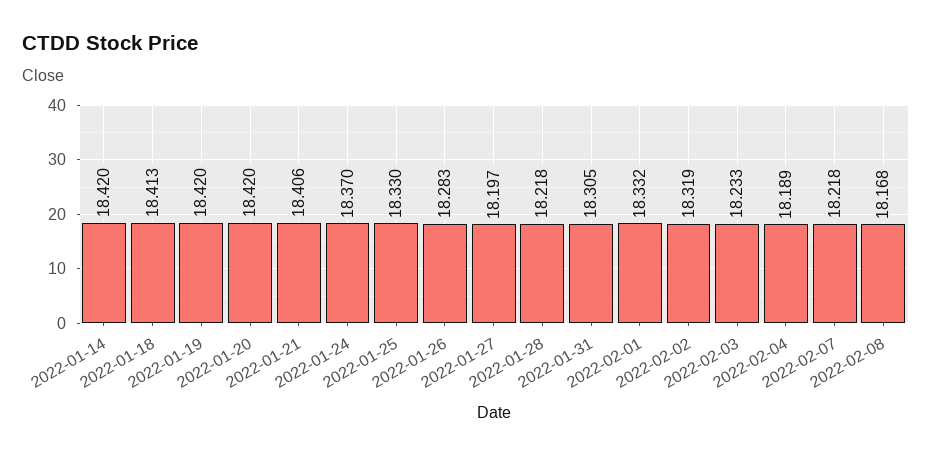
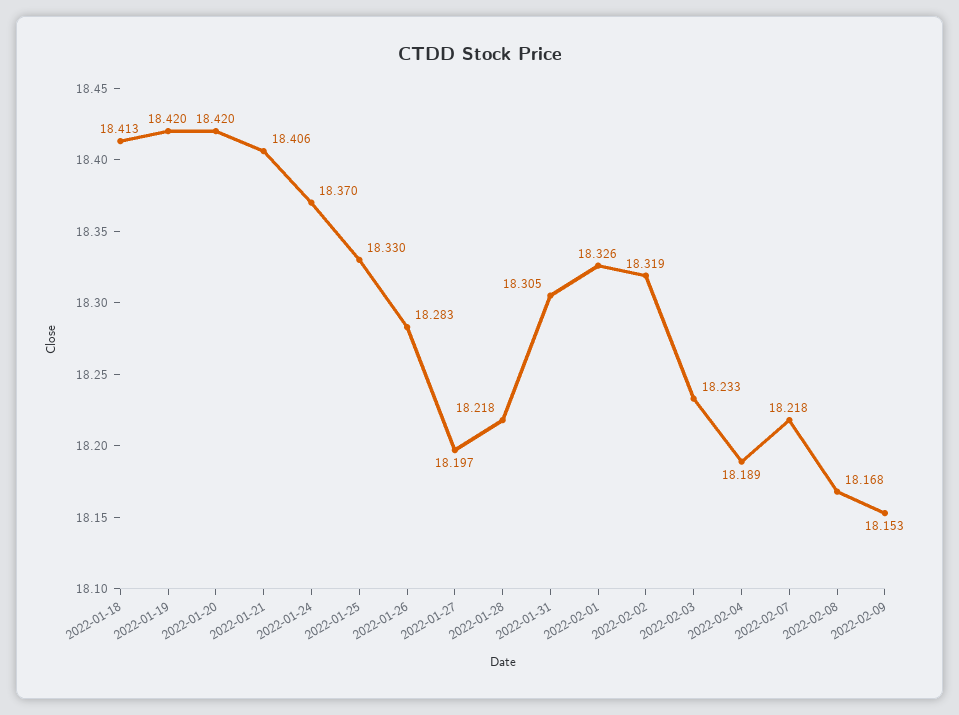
2022-01-14: 18.42 -> none
2022-02-01: 18.332 -> 18.326
2022-02-09: none -> 18.153

